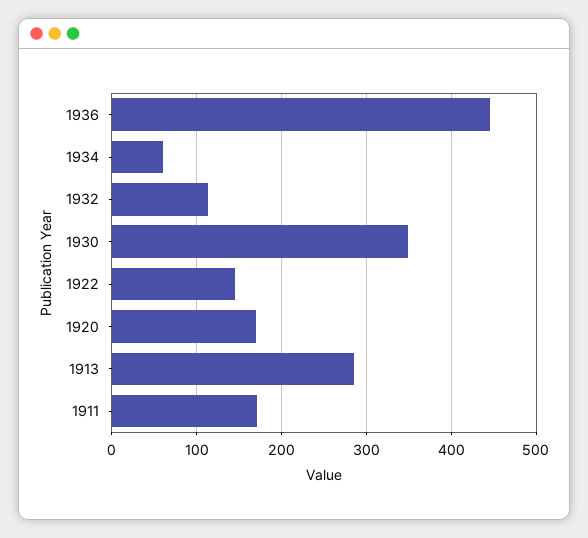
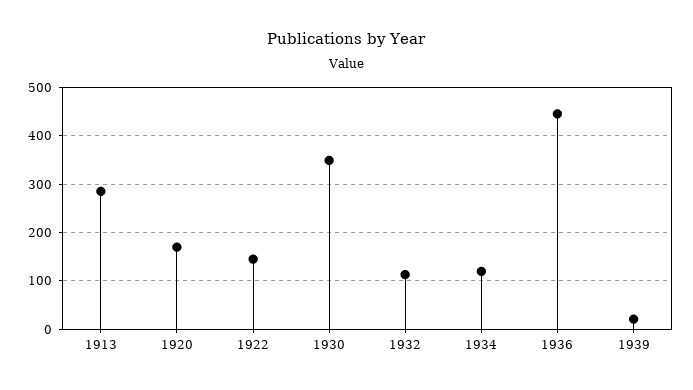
1934: 60 -> 120
1911: 170 -> none
1939: none -> 20

